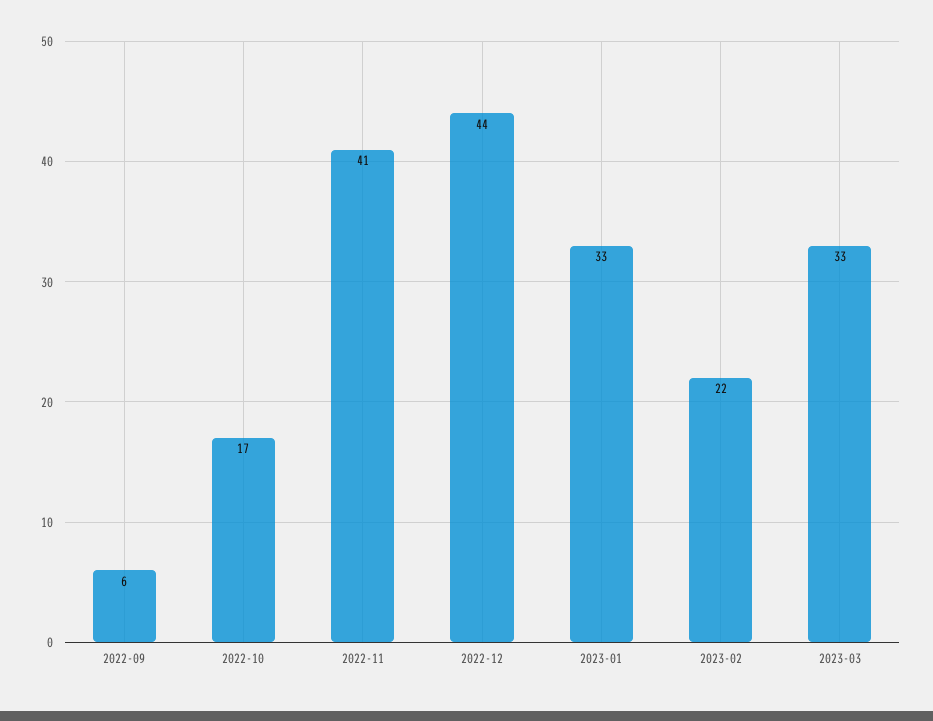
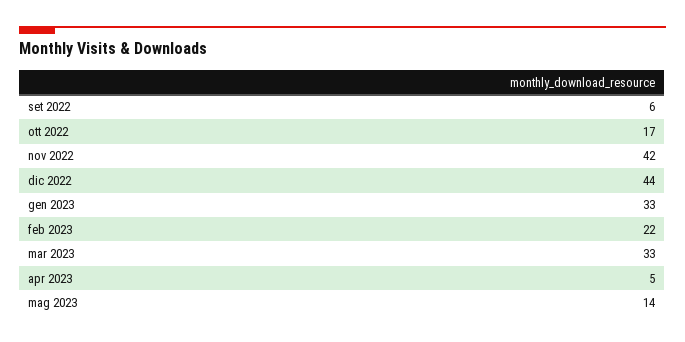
2022-11: 41 -> 42
apr 2023: none -> 5
mag 2023: none -> 14

